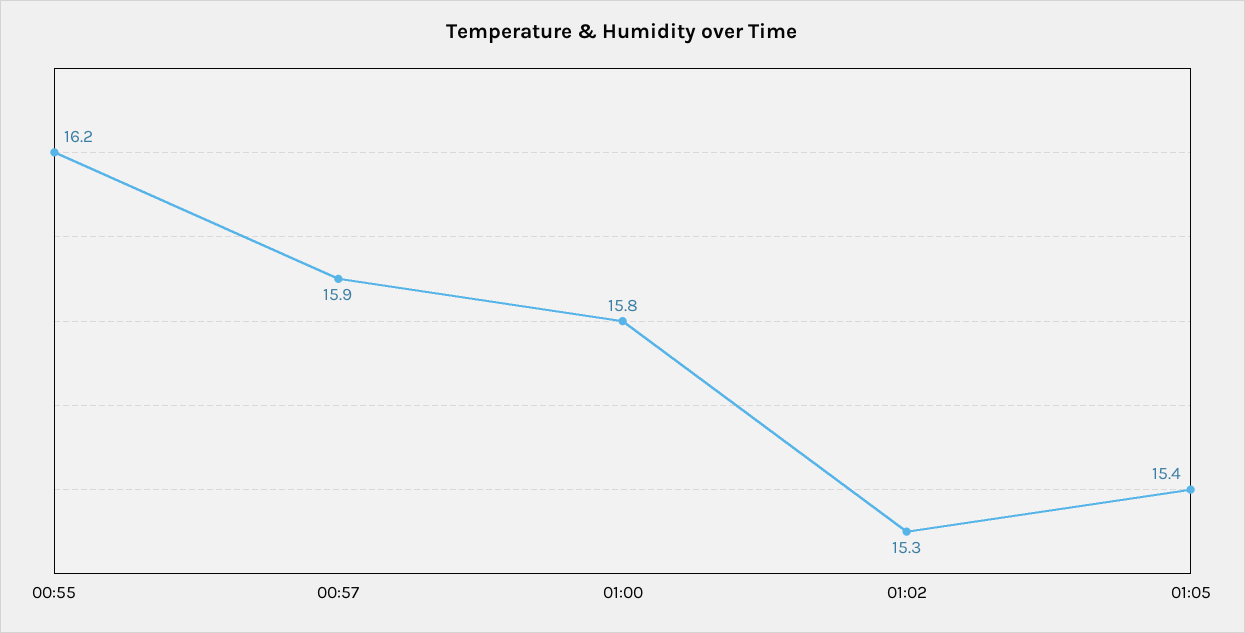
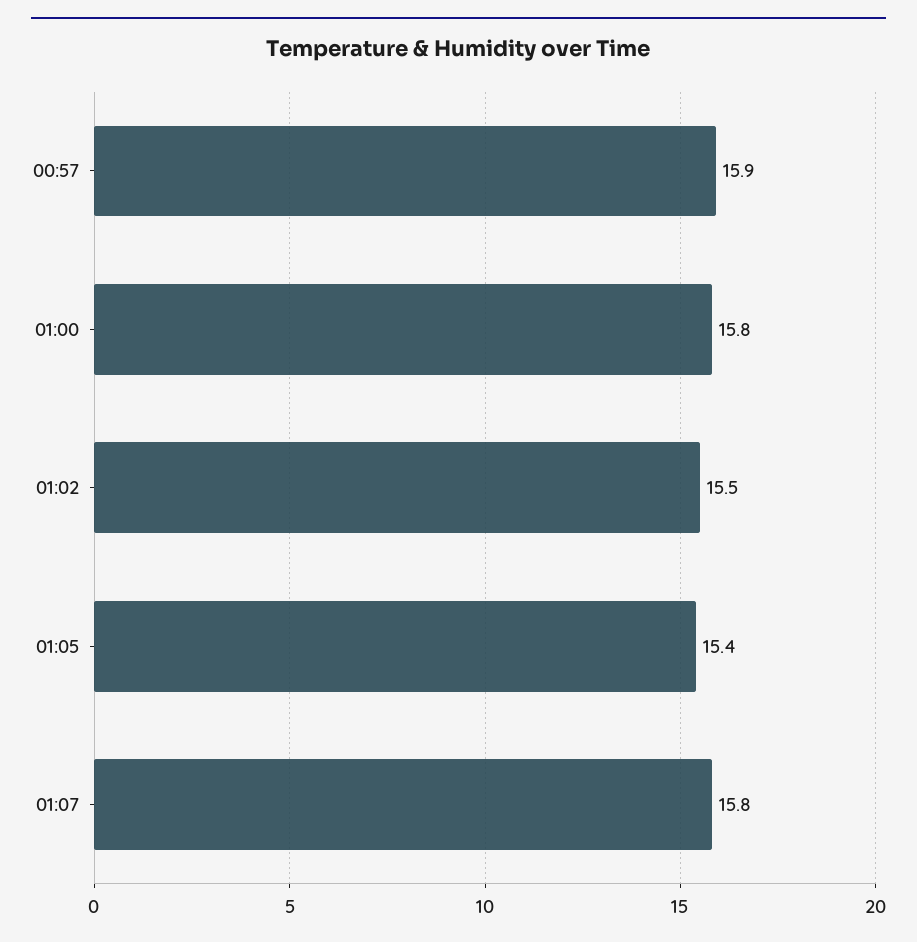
00:55: 16.2 -> none
01:02: 15.3 -> 15.5
01:07: none -> 15.8

